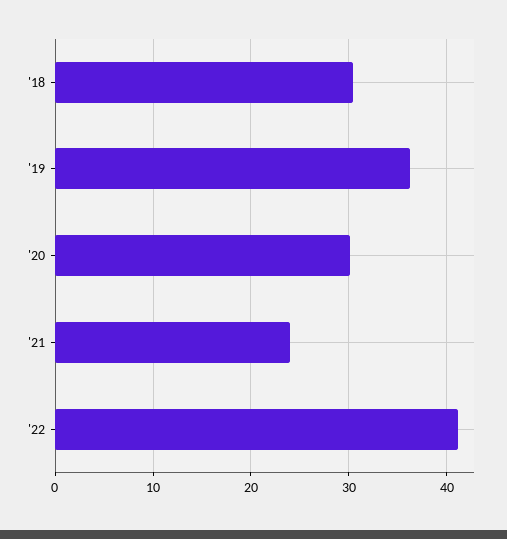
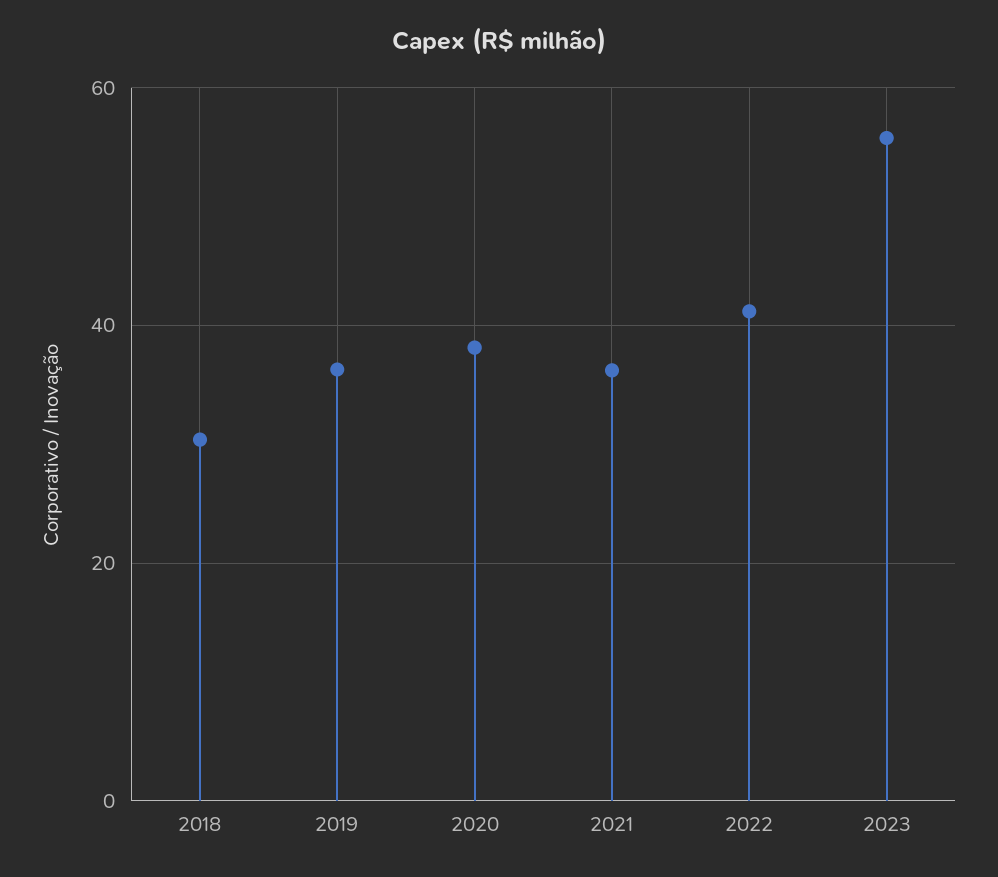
'20: 30 -> 38
'21: 24 -> 36
2023: none -> 56

